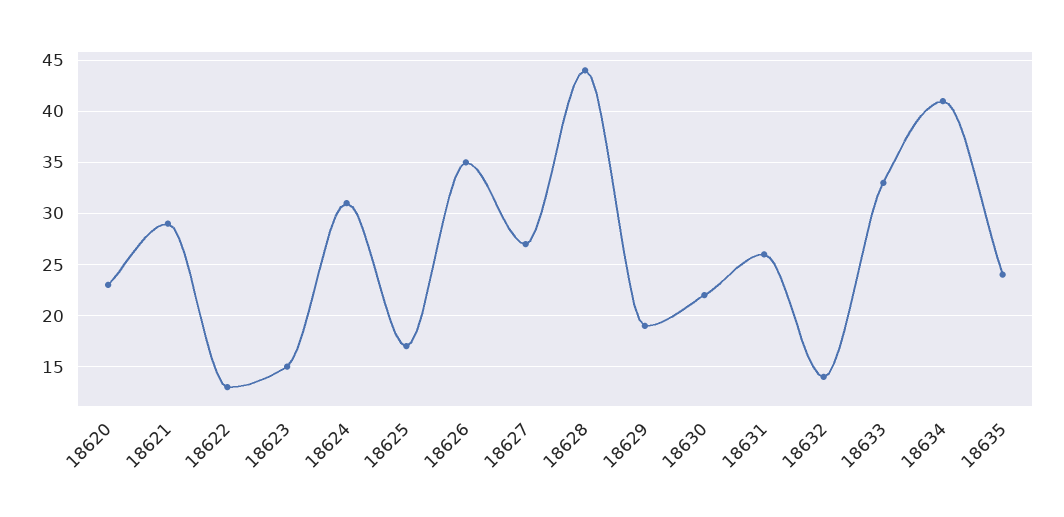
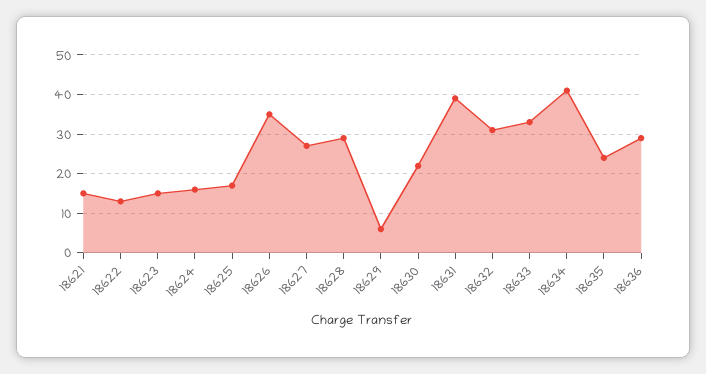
18620: 23 -> none
18621: 29 -> 15
18624: 31 -> 15
18628: 44 -> 30
18629: 19 -> 5
18631: 26 -> 40
18632: 14 -> 30
18636: none -> 30

